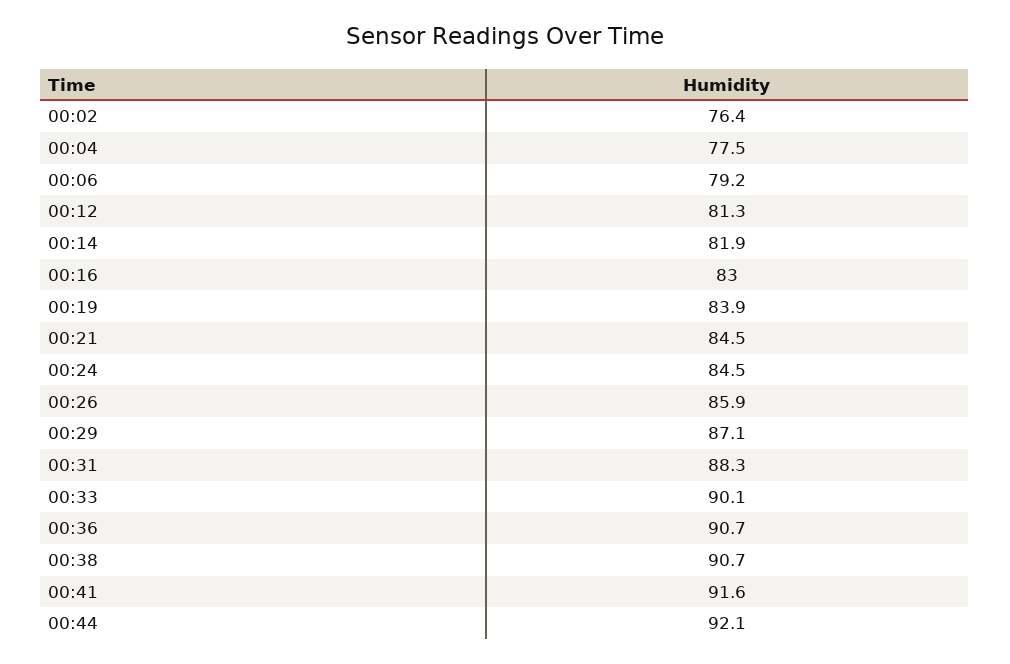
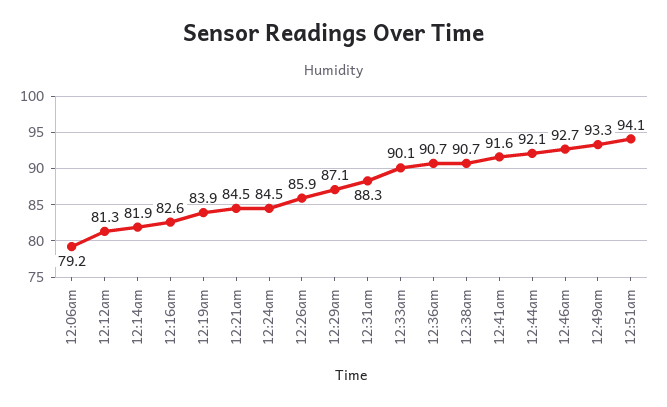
00:02: 76.4 -> none
00:04: 77.5 -> none
00:16: 83 -> 82.6
12:46am: none -> 92.7
12:49am: none -> 93.3
12:51am: none -> 94.1

